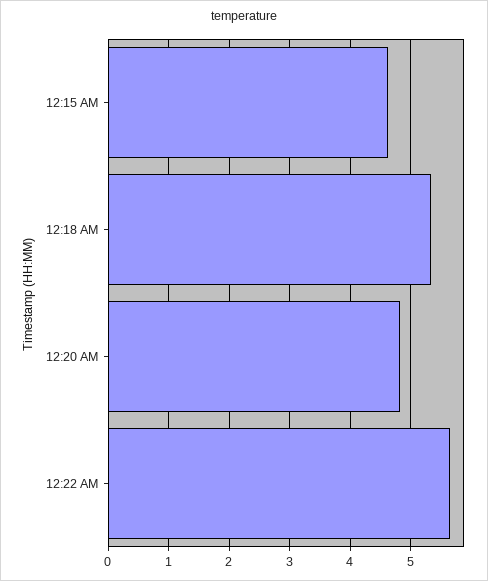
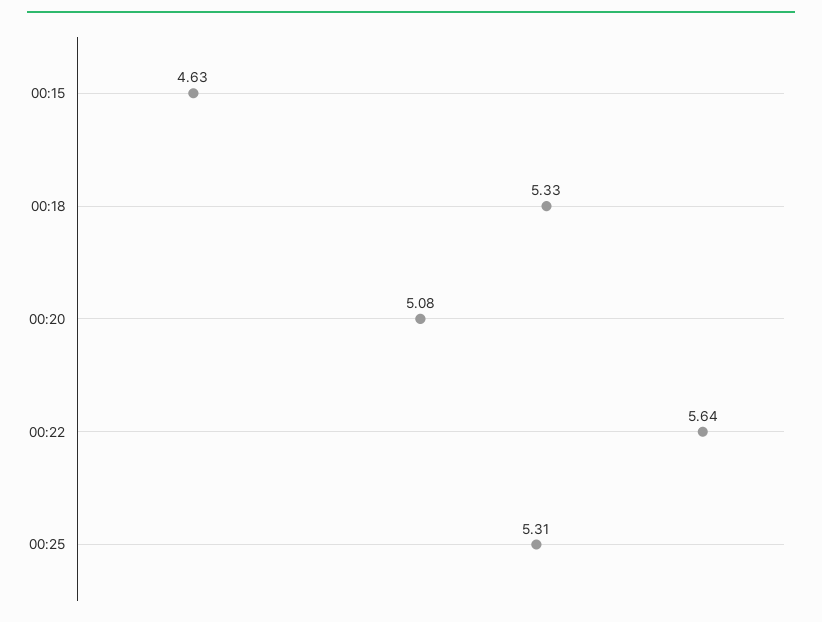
12:20 AM: 4.8 -> 5.08
00:25: none -> 5.31

